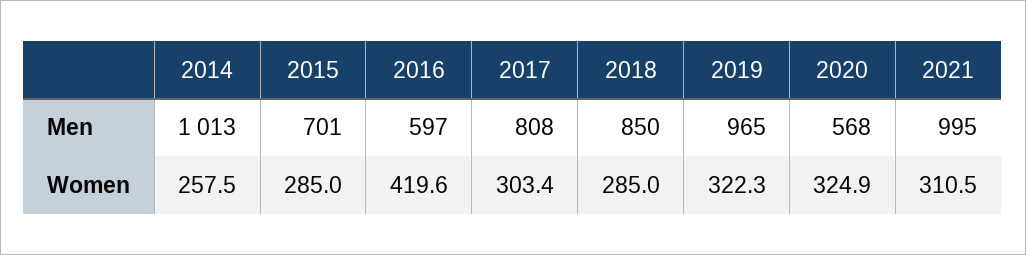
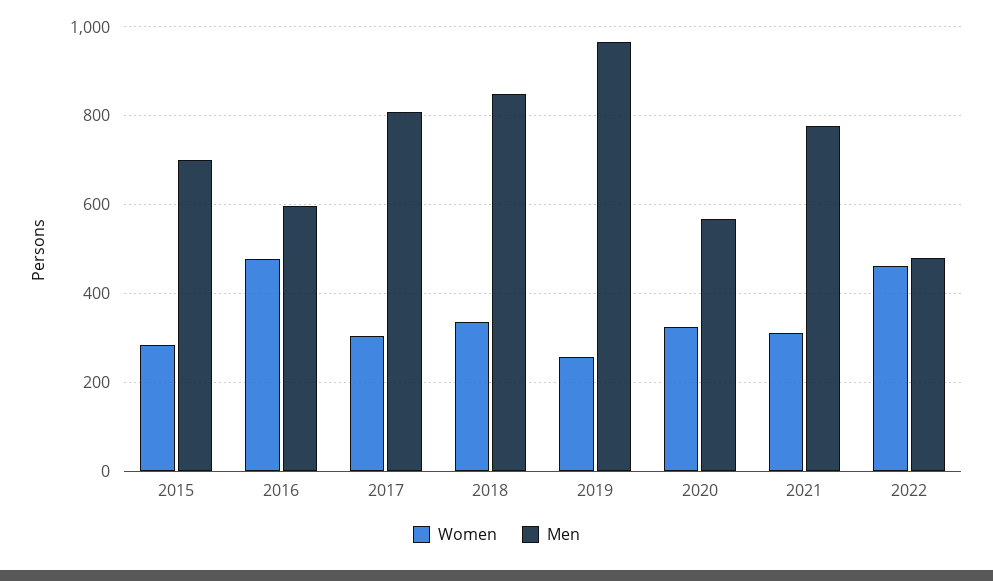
Men, 2014: 1013 -> none
Men, 2021: 995 -> 780
Women, 2014: 257.5 -> none
Women, 2016: 419.6 -> 480
Women, 2018: 285 -> 340
Women, 2019: 322.3 -> 260
Women, 2022: none -> 460
Men, 2022: none -> 480

